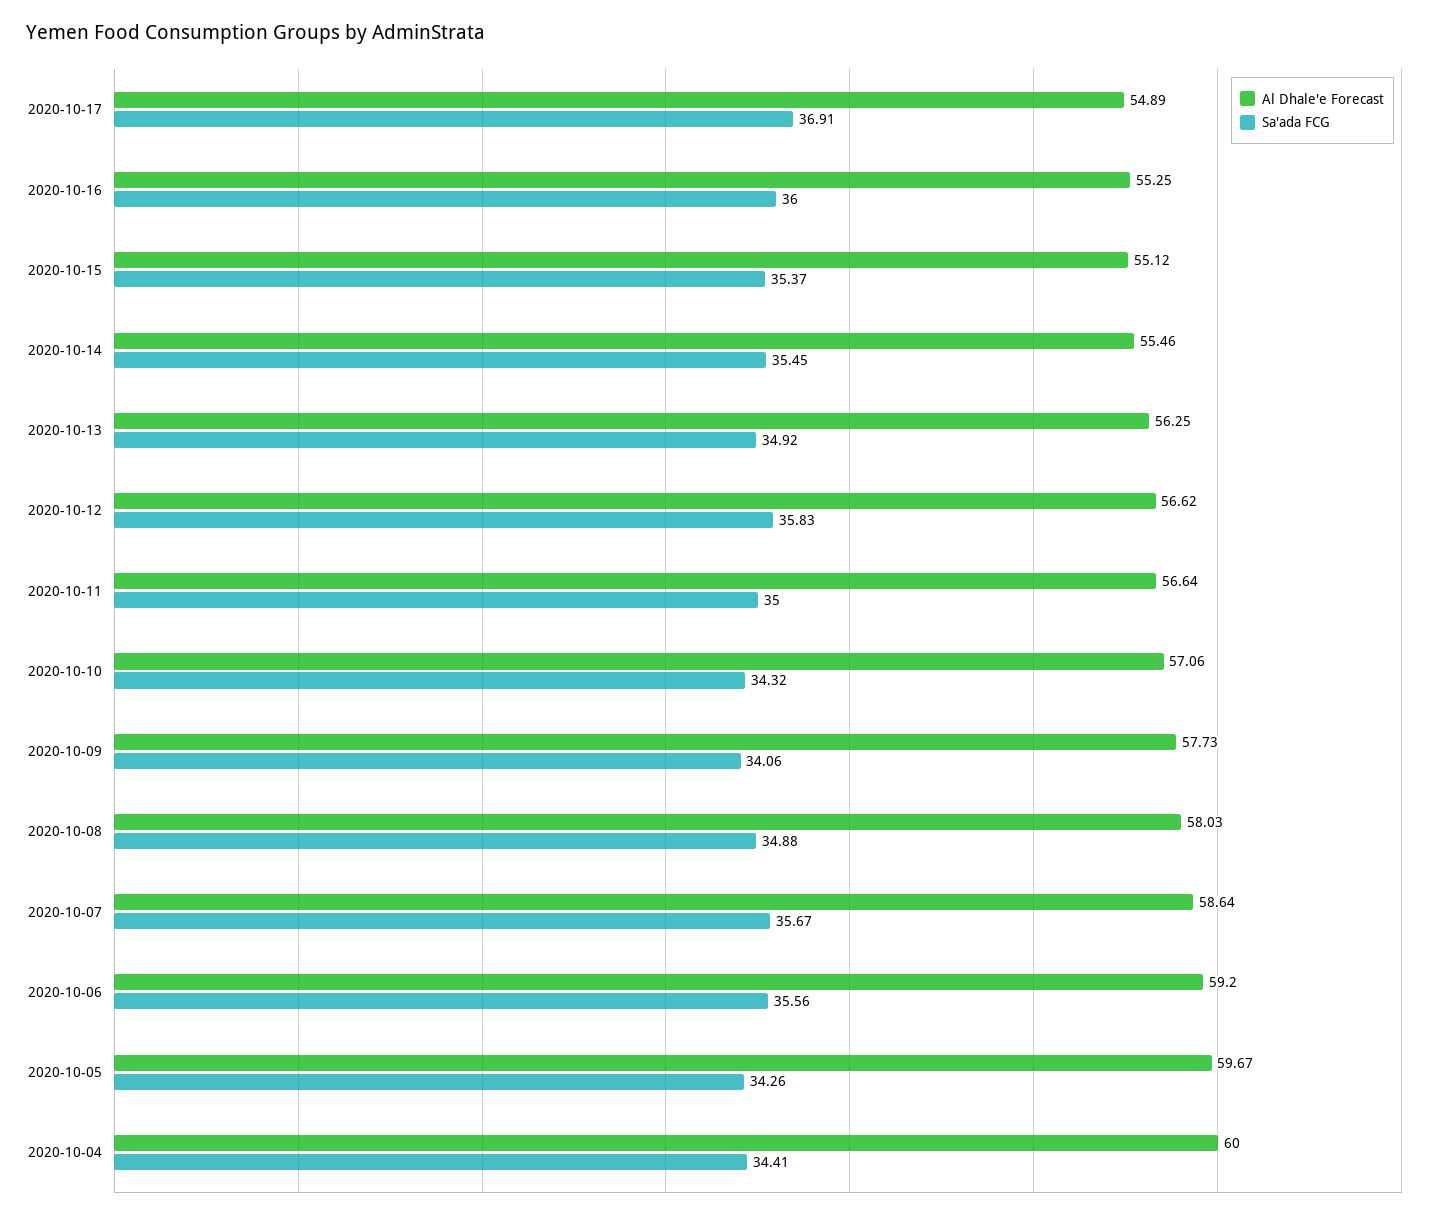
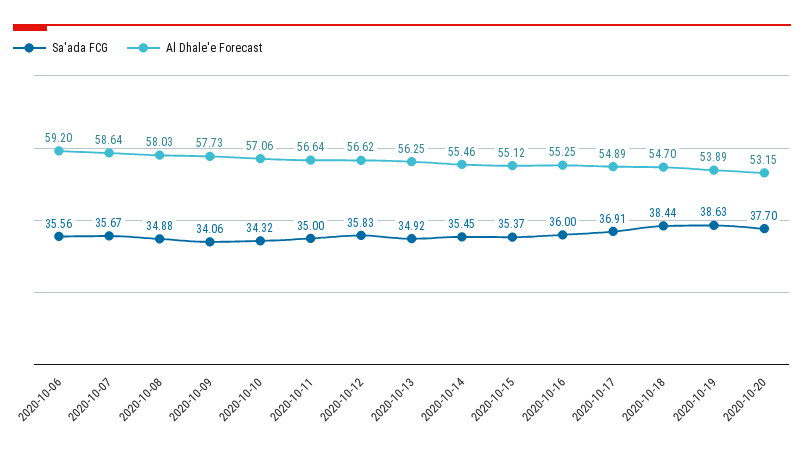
Al Dhale'e Forecast, 2020-10-05: 59.67 -> none
Sa'ada FCG, 2020-10-05: 34.26 -> none
Al Dhale'e Forecast, 2020-10-04: 60 -> none
Sa'ada FCG, 2020-10-04: 34.41 -> none
Sa'ada FCG, 2020-10-18: none -> 38.44
Al Dhale'e Forecast, 2020-10-18: none -> 54.7
Sa'ada FCG, 2020-10-19: none -> 38.63
Al Dhale'e Forecast, 2020-10-19: none -> 53.89
Sa'ada FCG, 2020-10-20: none -> 37.7
Al Dhale'e Forecast, 2020-10-20: none -> 53.15

